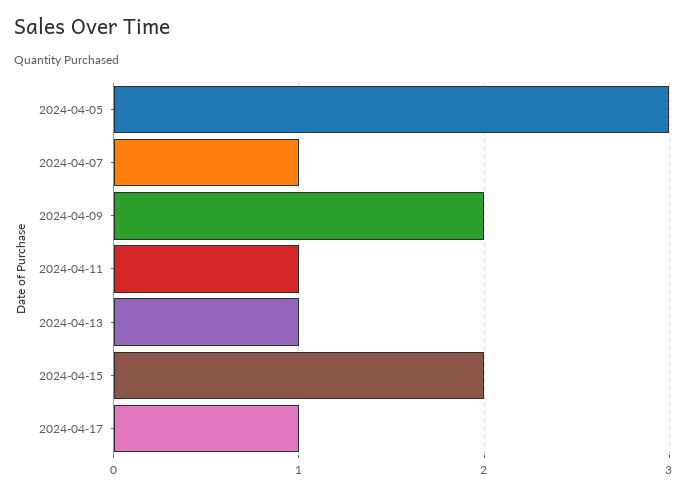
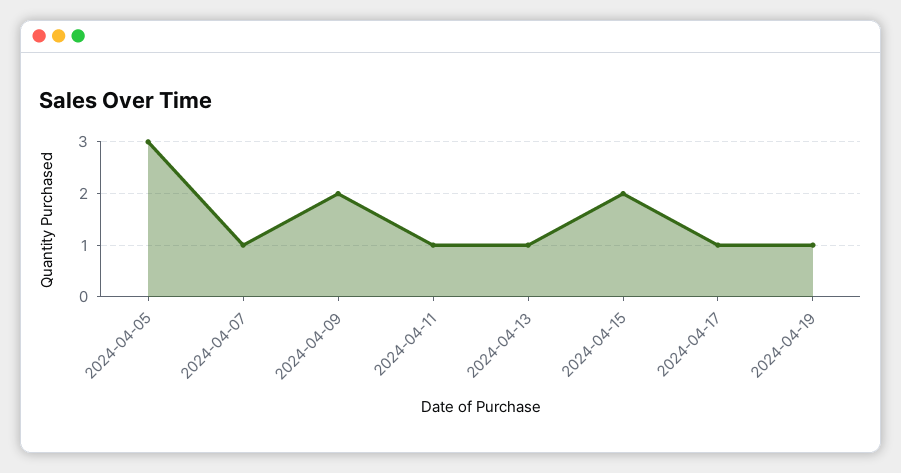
2024-04-19: none -> 1

